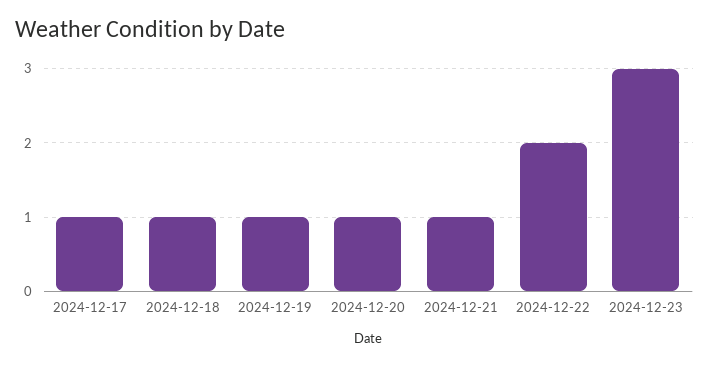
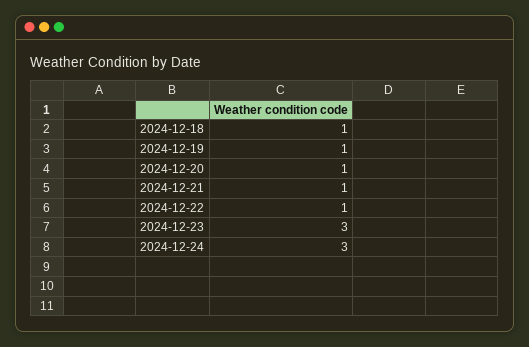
2024-12-17: 1 -> none
2024-12-22: 2 -> 1
2024-12-24: none -> 3

